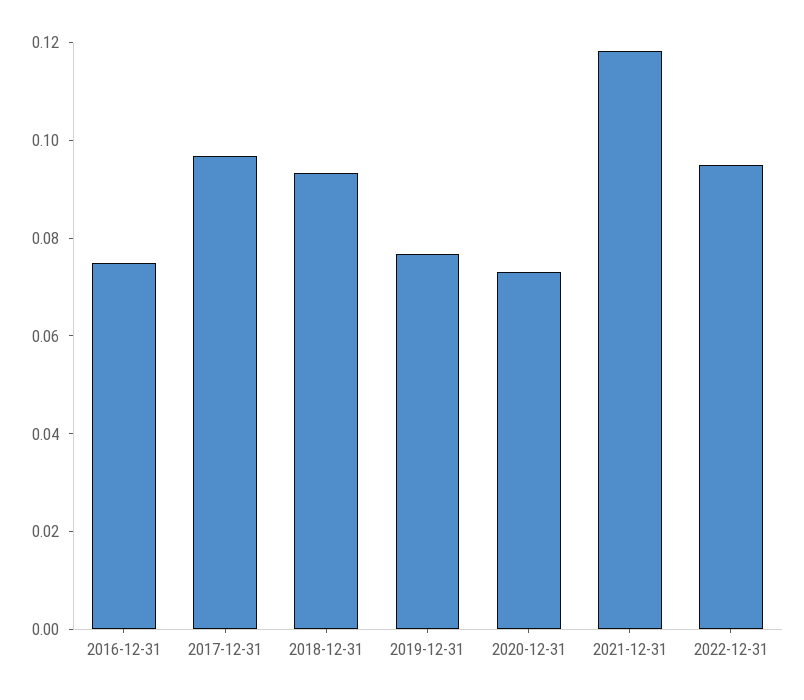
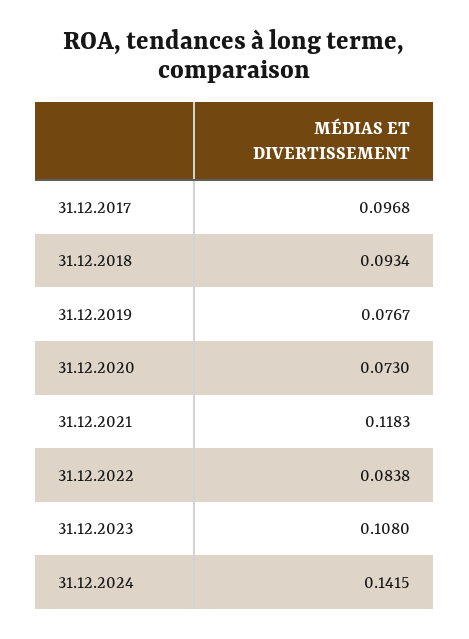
2016-12-31: 0.075 -> none
2022-12-31: 0.095 -> 0.0838
31.12.2023: none -> 0.108
31.12.2024: none -> 0.1415

